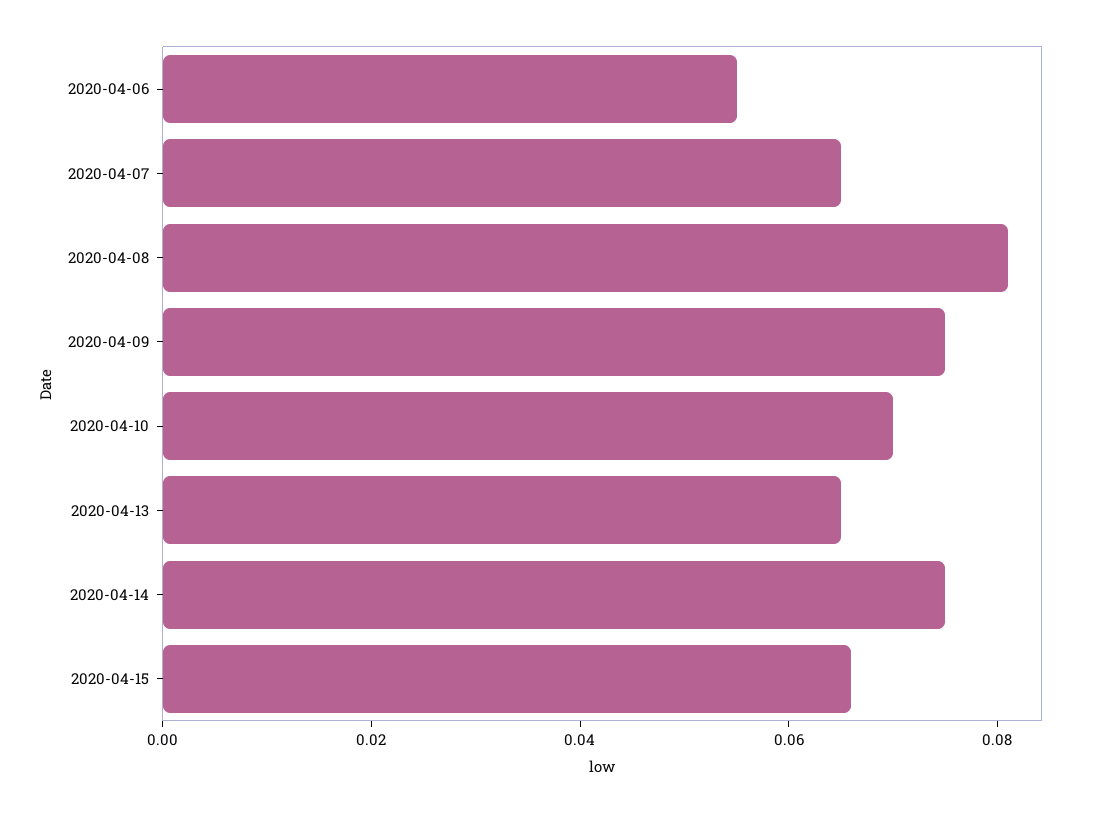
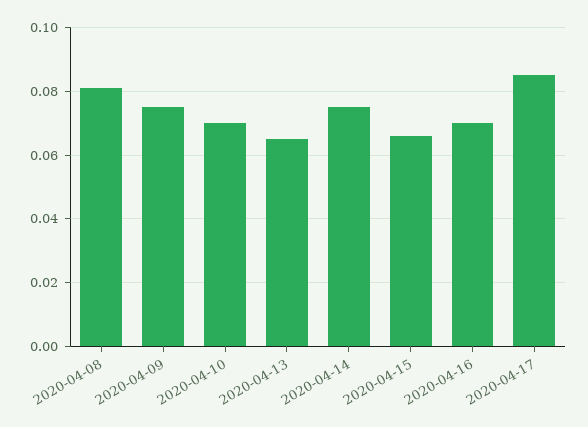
2020-04-06: 0.055 -> none
2020-04-07: 0.065 -> none
2020-04-16: none -> 0.07
2020-04-17: none -> 0.085

